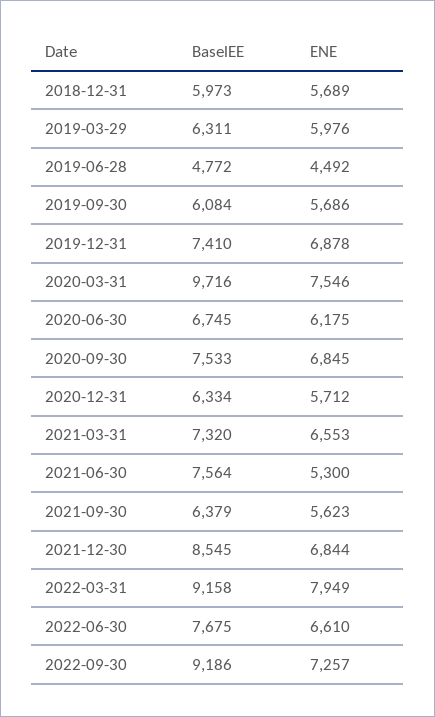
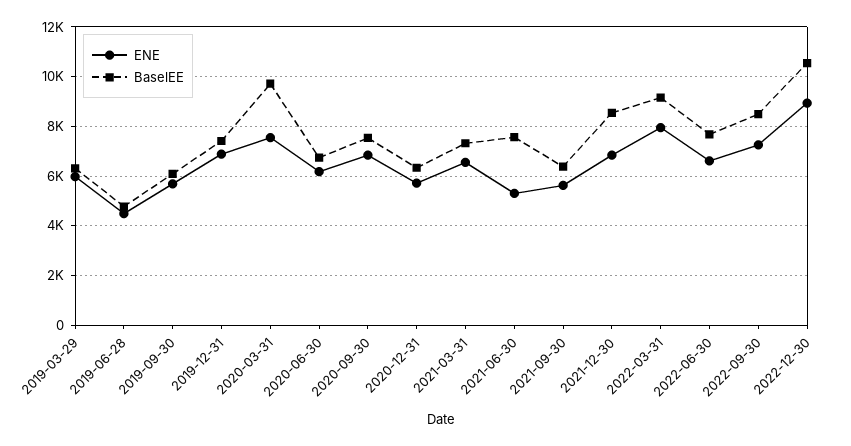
BaselEE, 2018-12-31: 5973 -> none
ENE, 2018-12-31: 5689 -> none
BaselEE, 2022-09-30: 9186 -> 8500
ENE, 2022-12-30: none -> 9000
BaselEE, 2022-12-30: none -> 10500

